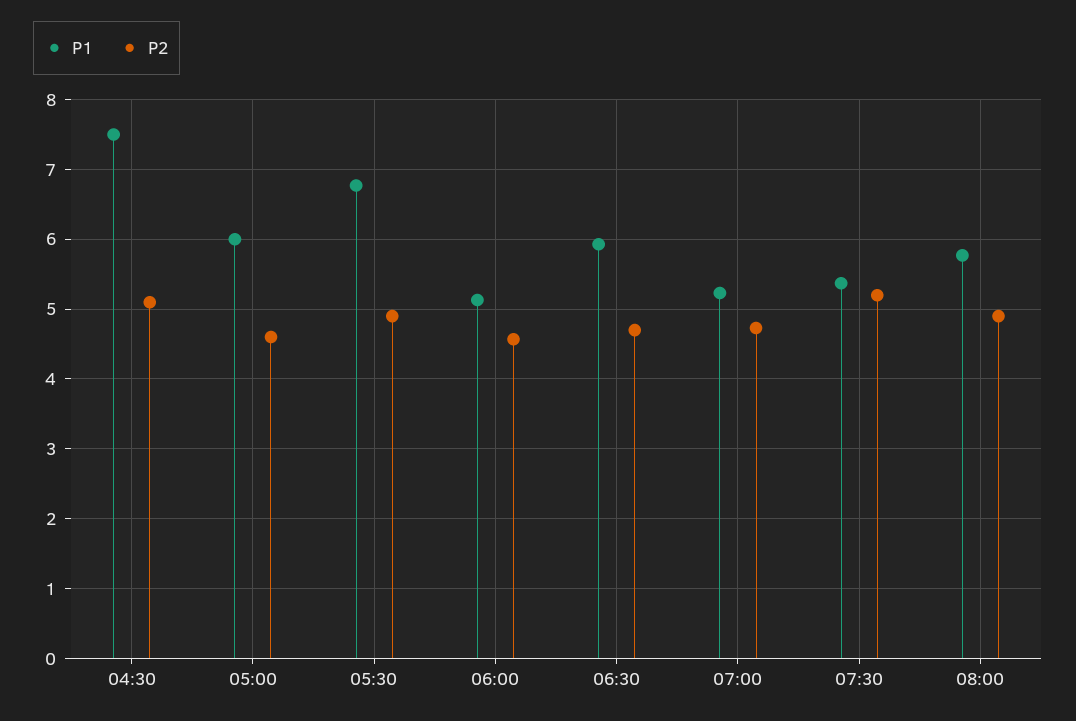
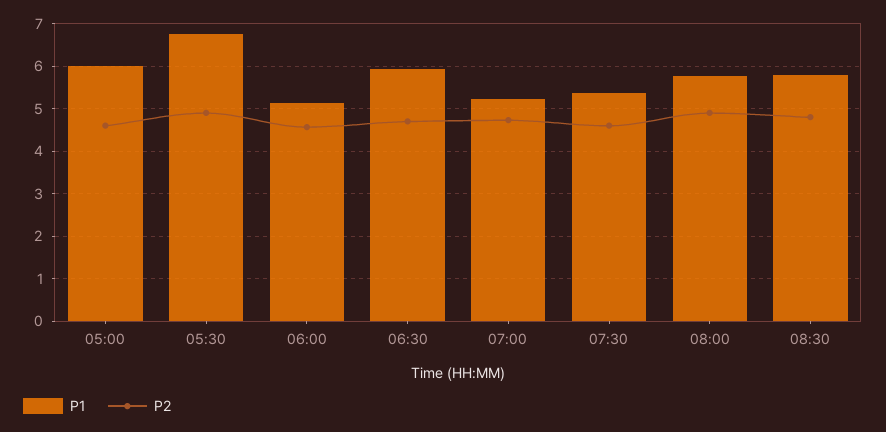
P1, 04:30: 7.5 -> none
P2, 04:30: 5.1 -> none
P2, 07:30: 5.2 -> 4.6
P1, 08:30: none -> 5.8
P2, 08:30: none -> 4.8

